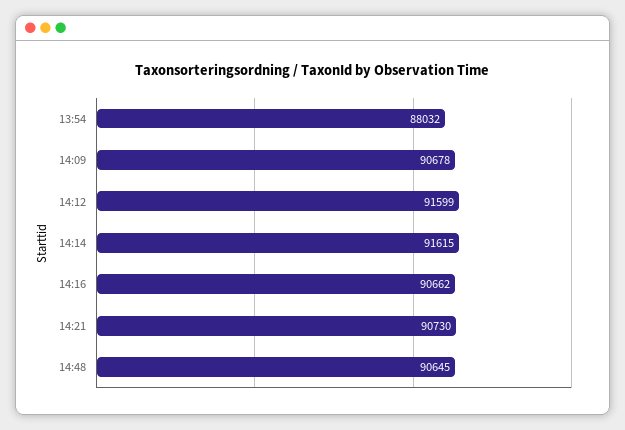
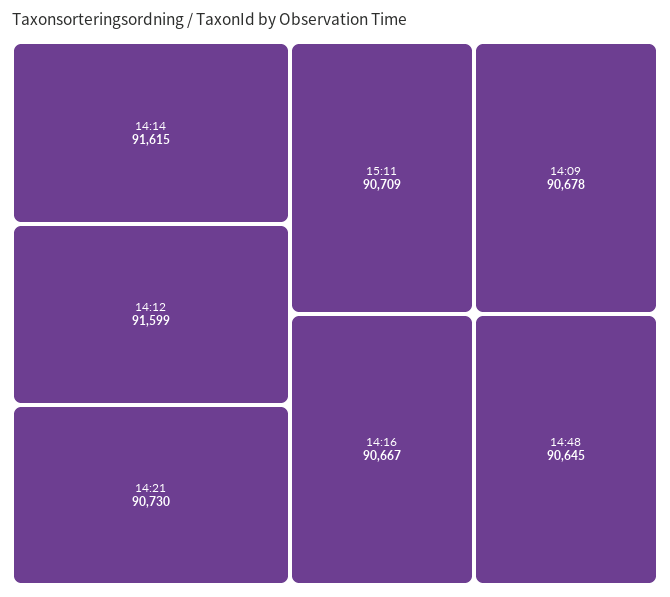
13:54: 88032 -> none
14:16: 90662 -> 90667
15:11: none -> 90709

